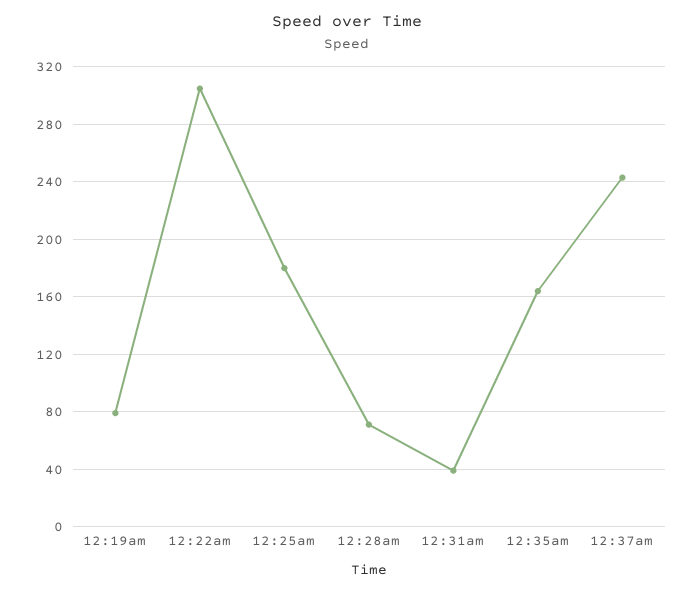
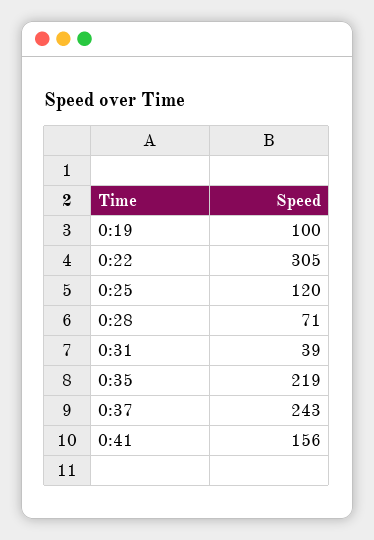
12:19am: 80 -> 100
12:25am: 180 -> 120
12:35am: 165 -> 219
0:41: none -> 156

